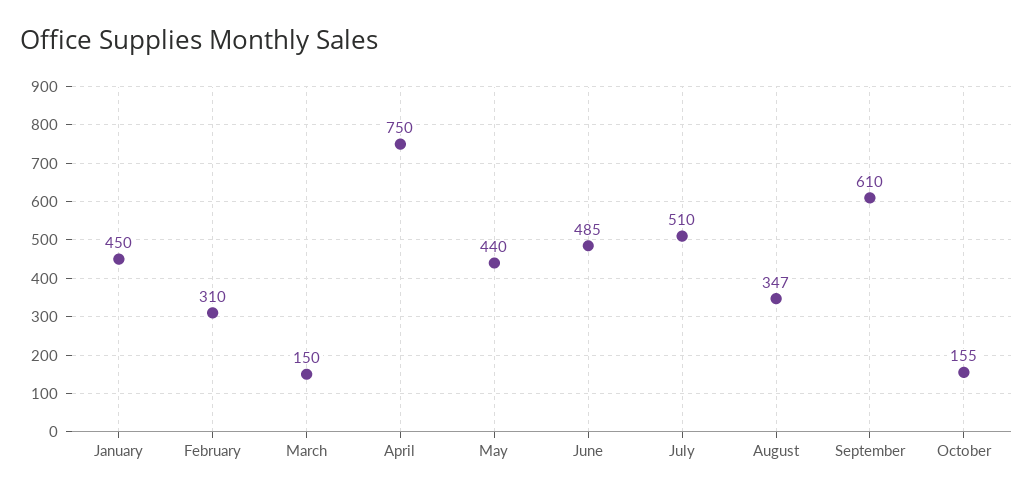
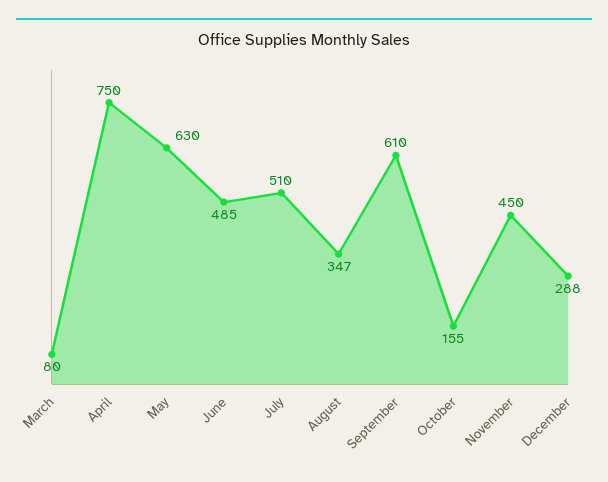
January: 450 -> none
February: 310 -> none
March: 150 -> 80
May: 440 -> 630
November: none -> 450
December: none -> 288

